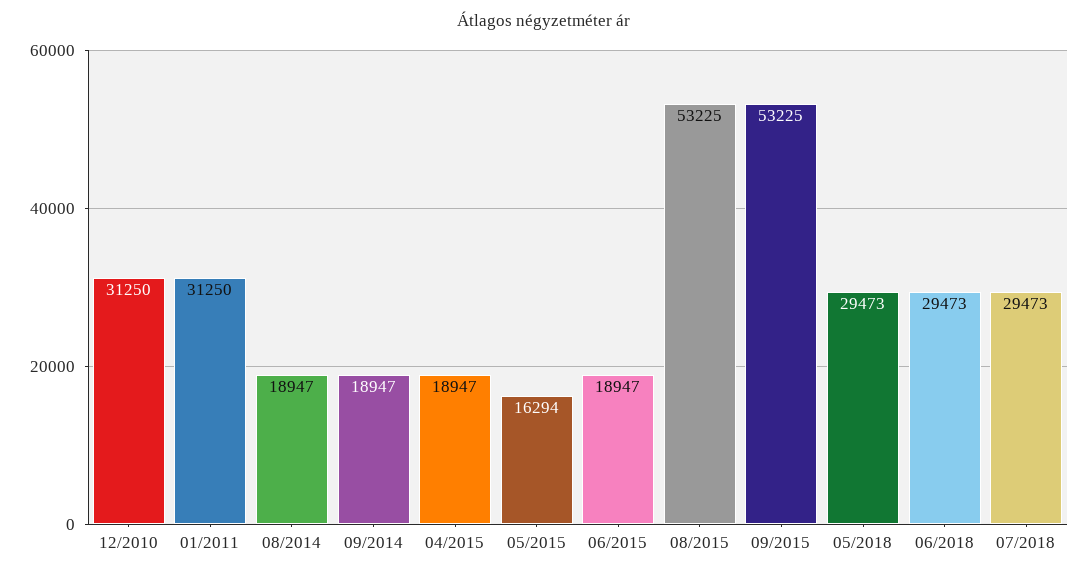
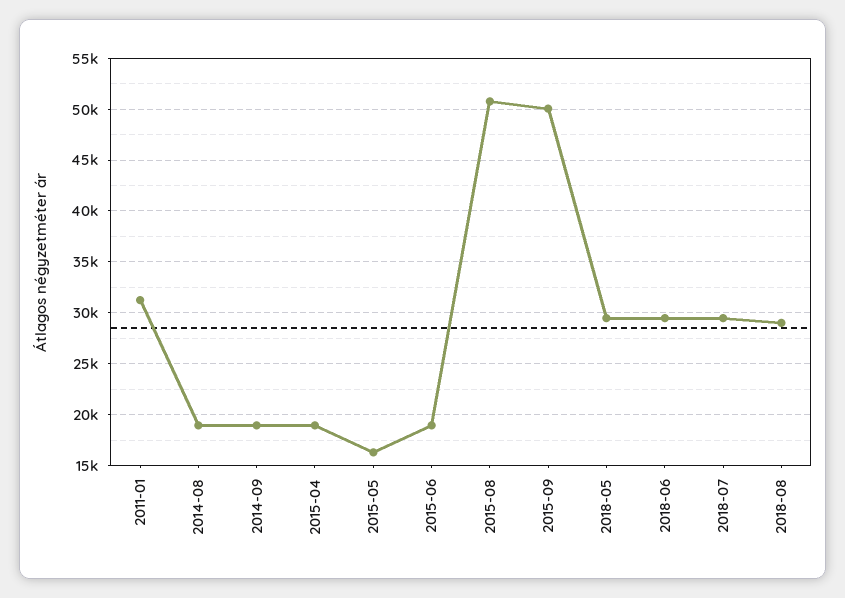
12/2010: 31250 -> none
08/2015: 53225 -> 51000
09/2015: 53225 -> 50000
2018-08: none -> 29000

